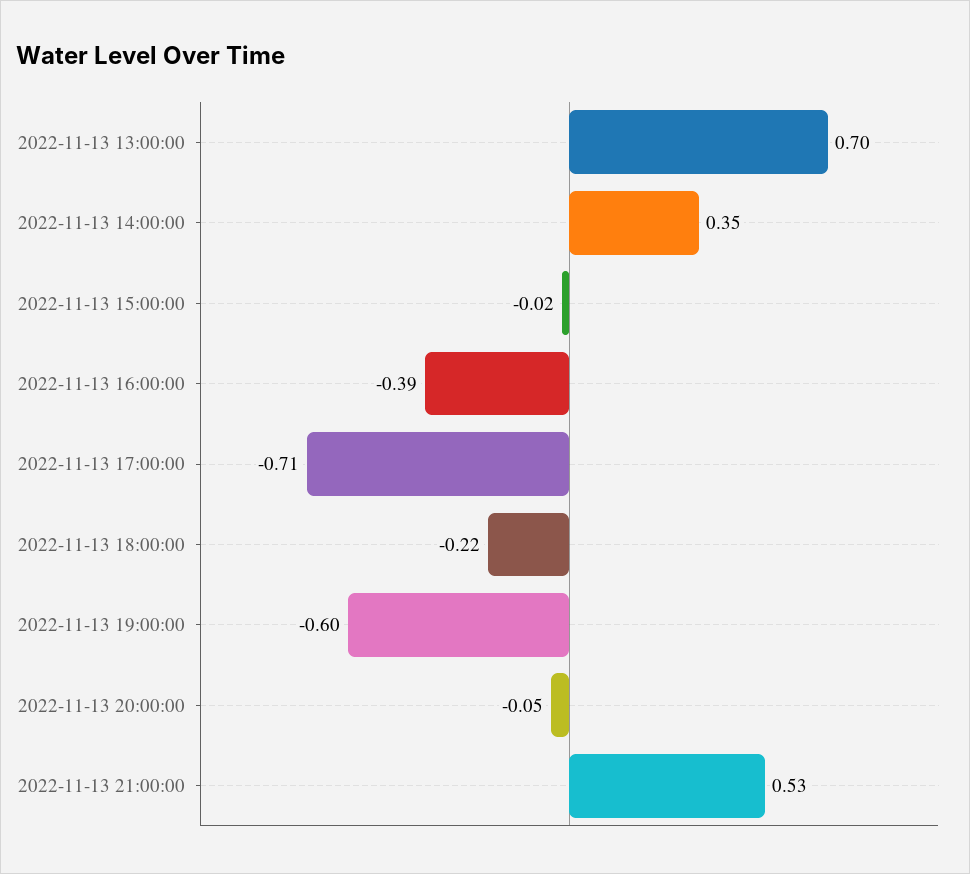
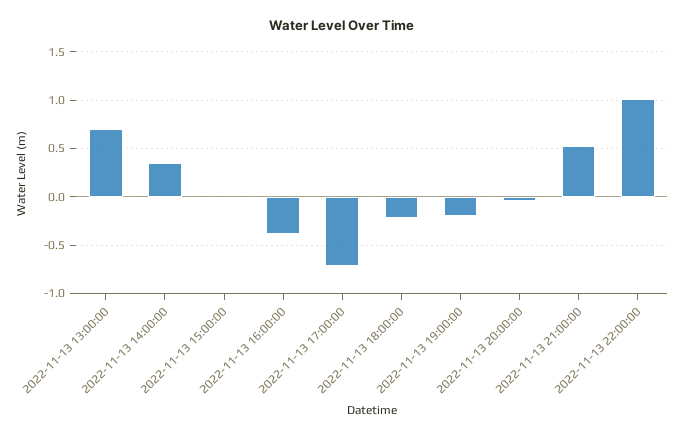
2022-11-13 19:00:00: -0.6 -> -0.2
2022-11-13 22:00:00: none -> 1

